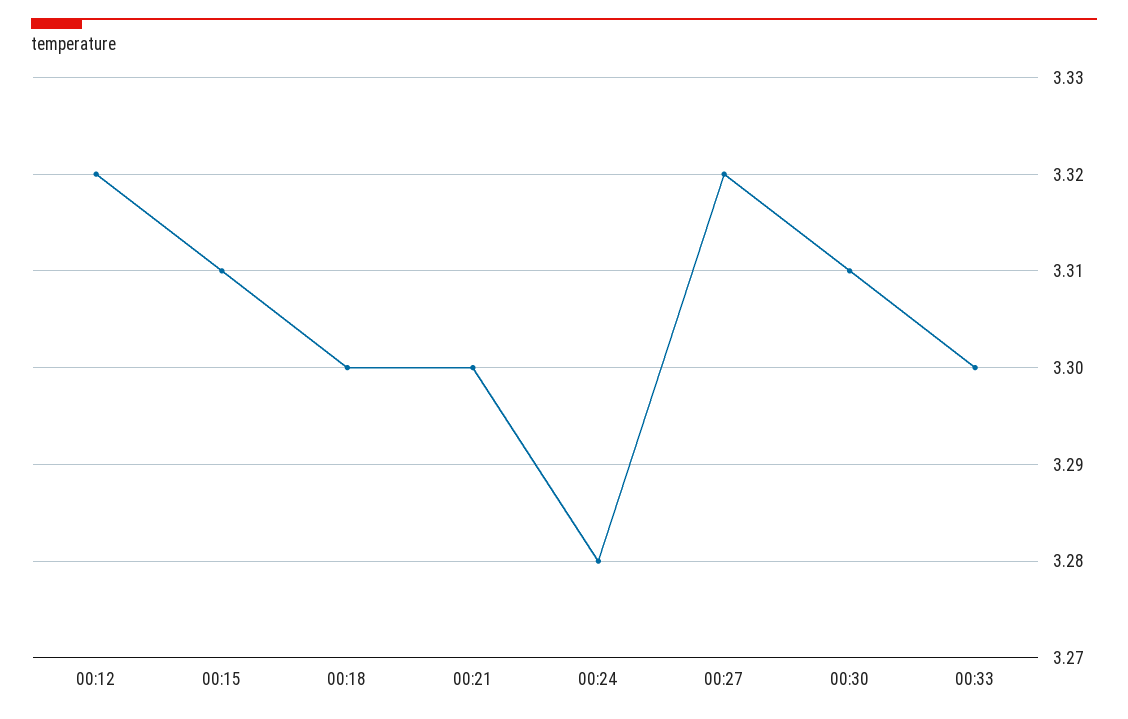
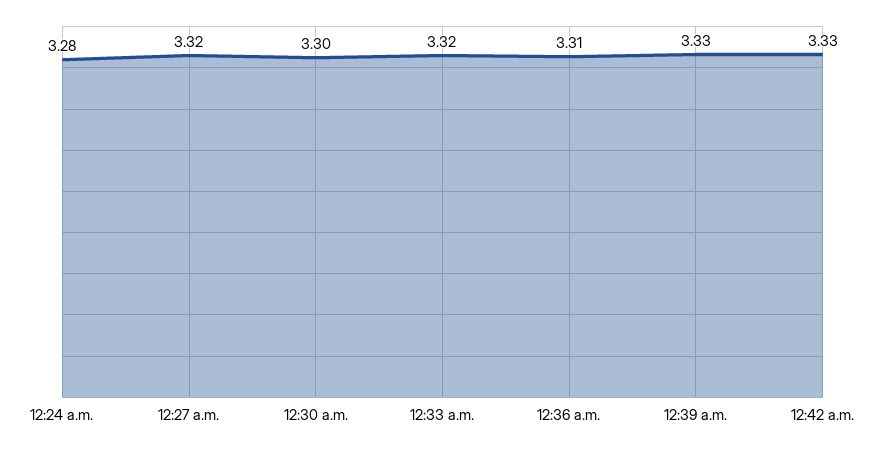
00:12: 3.32 -> none
00:15: 3.31 -> none
00:18: 3.3 -> none
00:21: 3.3 -> none
00:30: 3.31 -> 3.3
00:33: 3.3 -> 3.32
12:36 a.m.: none -> 3.31
12:39 a.m.: none -> 3.33
12:42 a.m.: none -> 3.33

